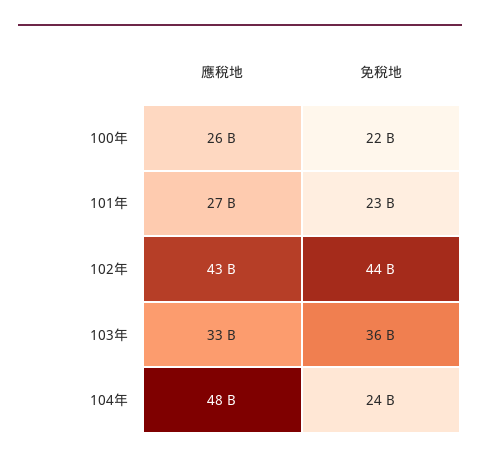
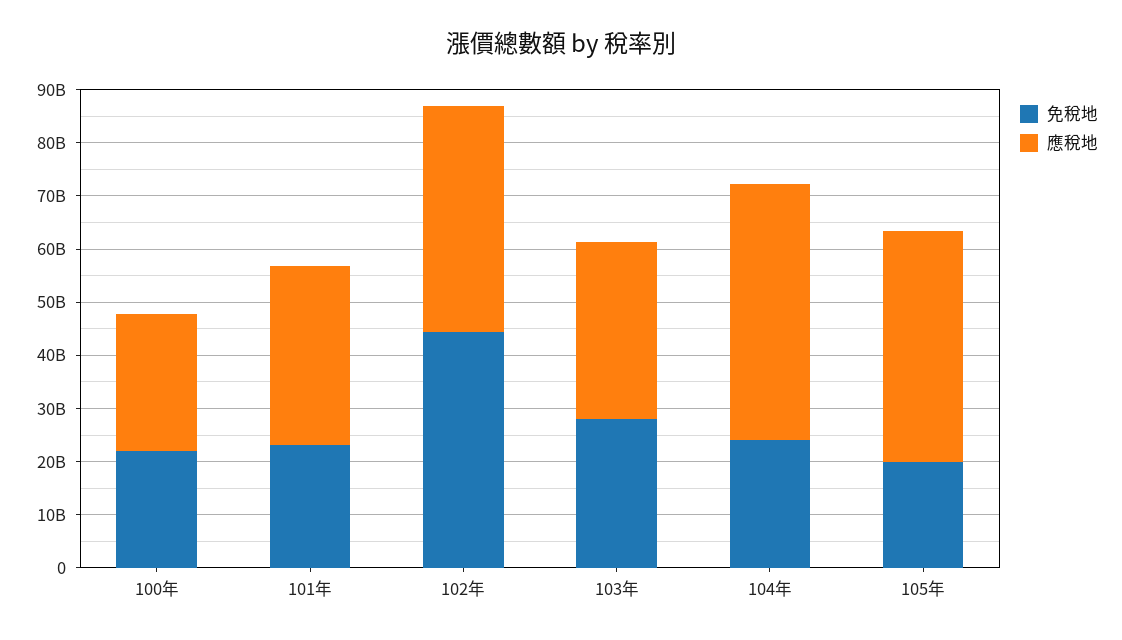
應稅地, 101年: 27000000000 -> 34000000000
免稅地, 103年: 36000000000 -> 28000000000
免稅地, 105年: none -> 20000000000
應稅地, 105年: none -> 44000000000

